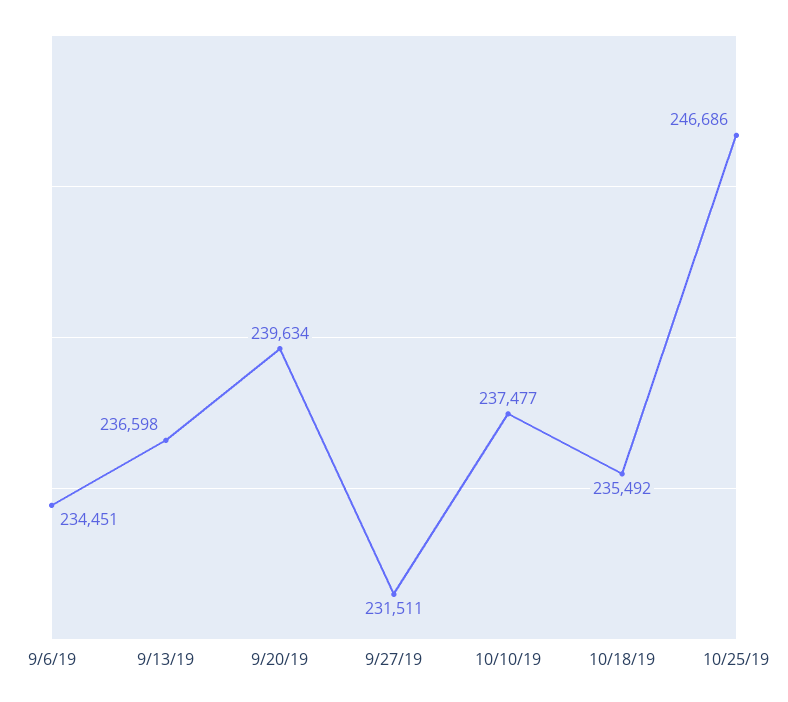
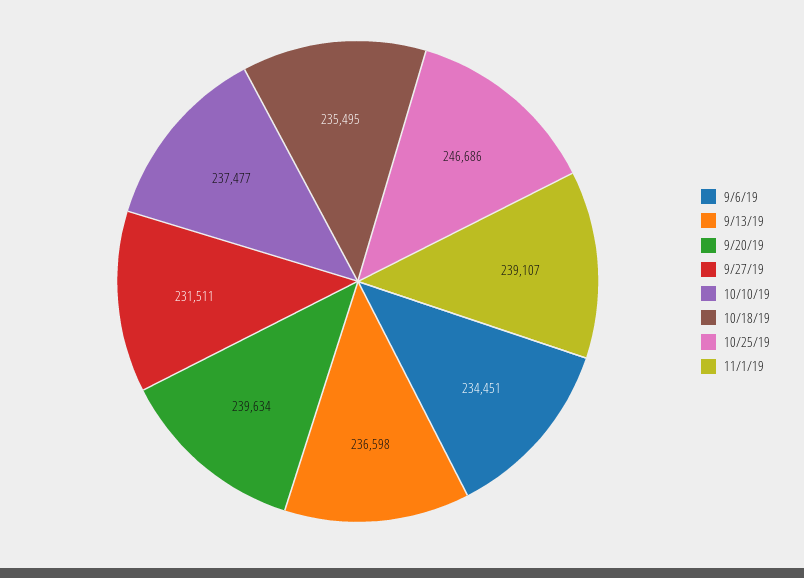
10/18/19: 235492 -> 235495
11/1/19: none -> 239107

